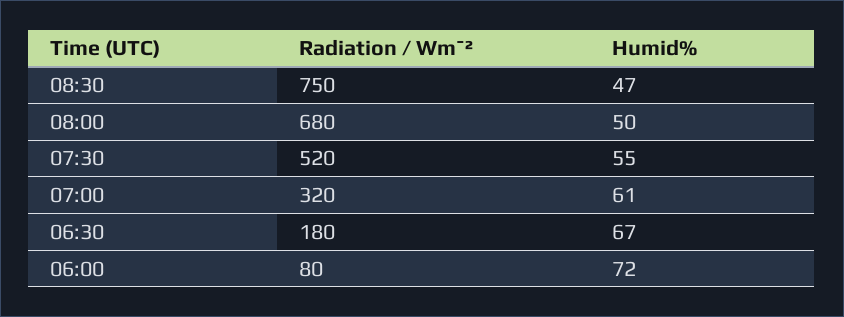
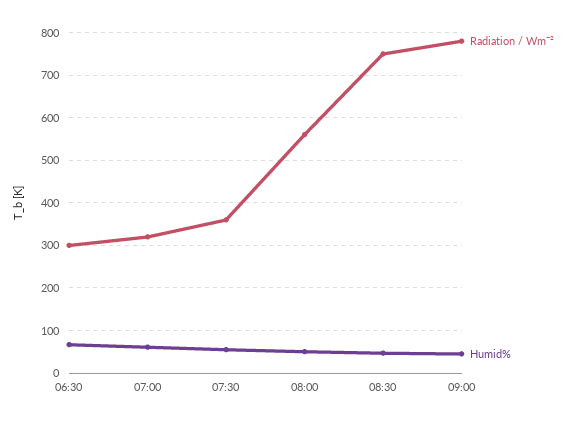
Radiation / Wm¯², 08:00: 680 -> 560
Radiation / Wm¯², 07:30: 520 -> 360
Radiation / Wm¯², 06:30: 180 -> 300
Radiation / Wm¯², 06:00: 80 -> none
Humid%, 06:00: 72 -> none
Radiation / Wm¯², 09:00: none -> 780
Humid%, 09:00: none -> 40

